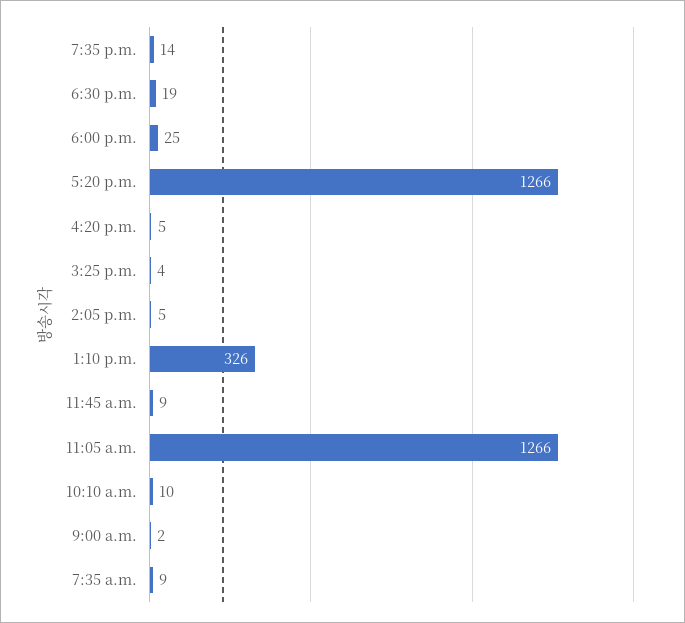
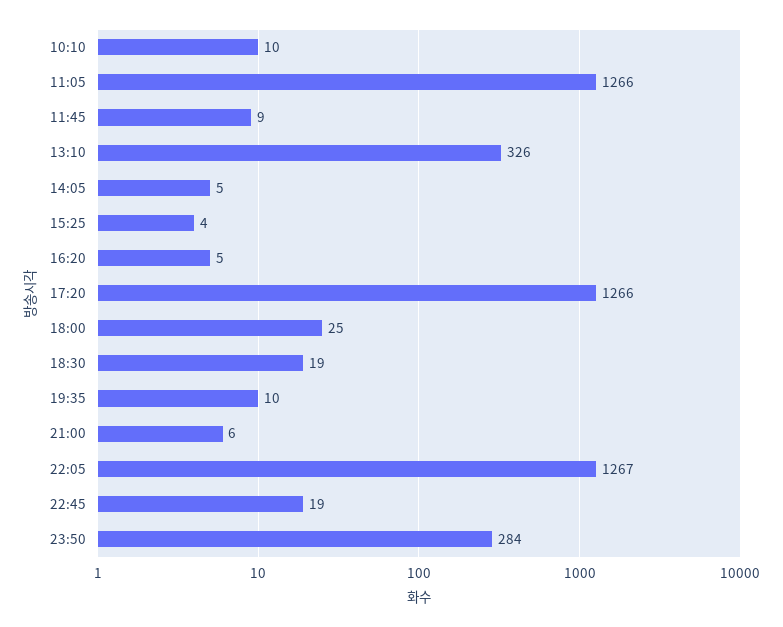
7:35 p.m.: 14 -> 10
9:00 a.m.: 2 -> none
7:35 a.m.: 9 -> none
21:00: none -> 6
22:05: none -> 1267
22:45: none -> 19
23:50: none -> 284

